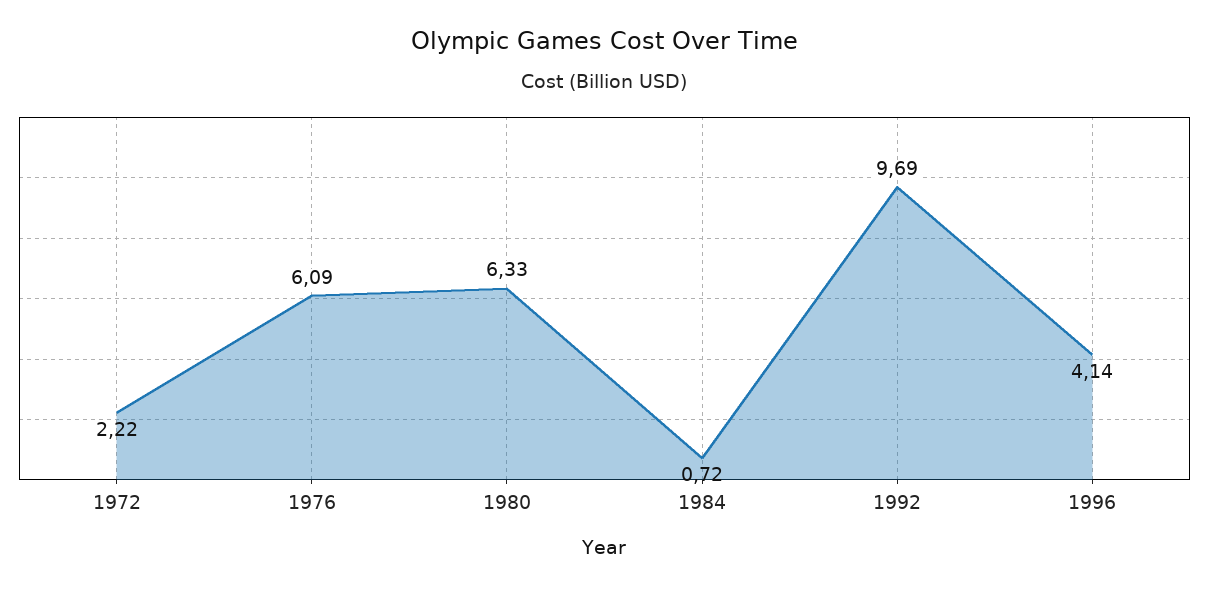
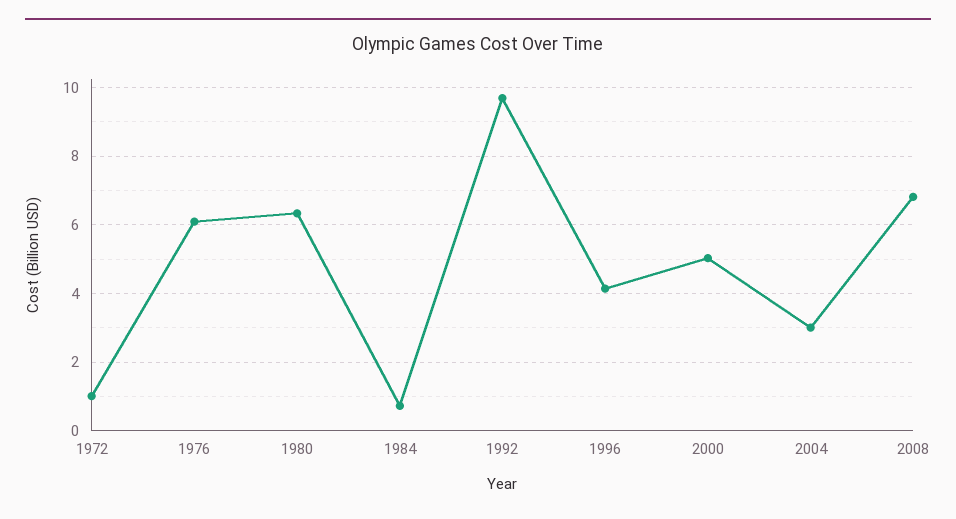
1972: 2.22 -> 1
2000: none -> 5
2004: none -> 3
2008: none -> 6.8

